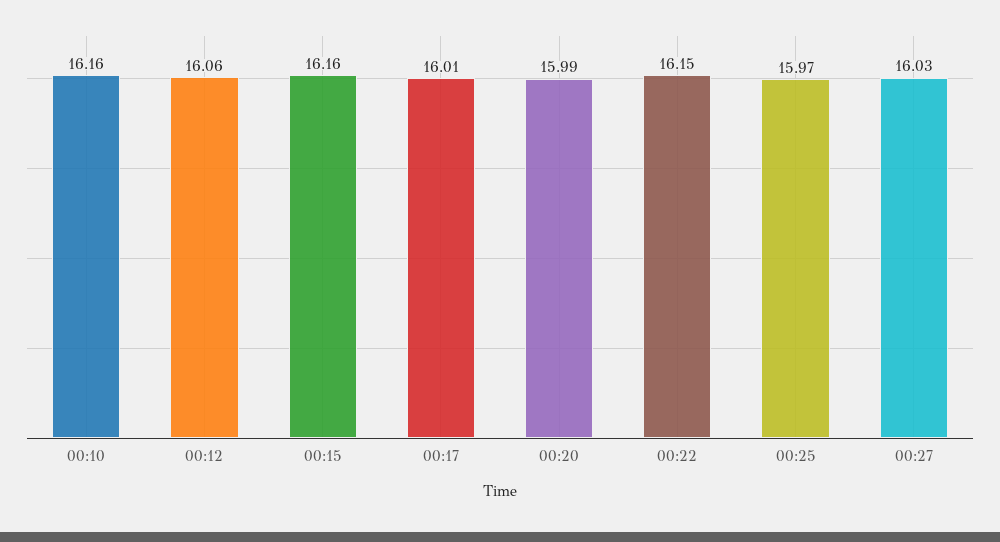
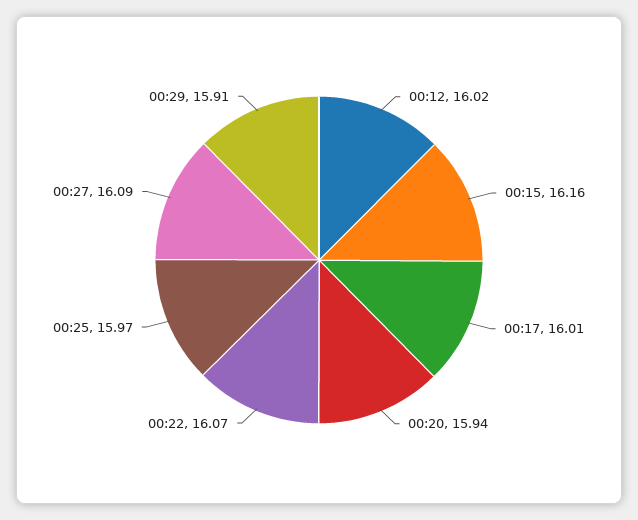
00:10: 16.16 -> none
00:12: 16.06 -> 16.02
00:20: 15.99 -> 15.94
00:22: 16.15 -> 16.07
00:27: 16.03 -> 16.09
00:29: none -> 15.91

